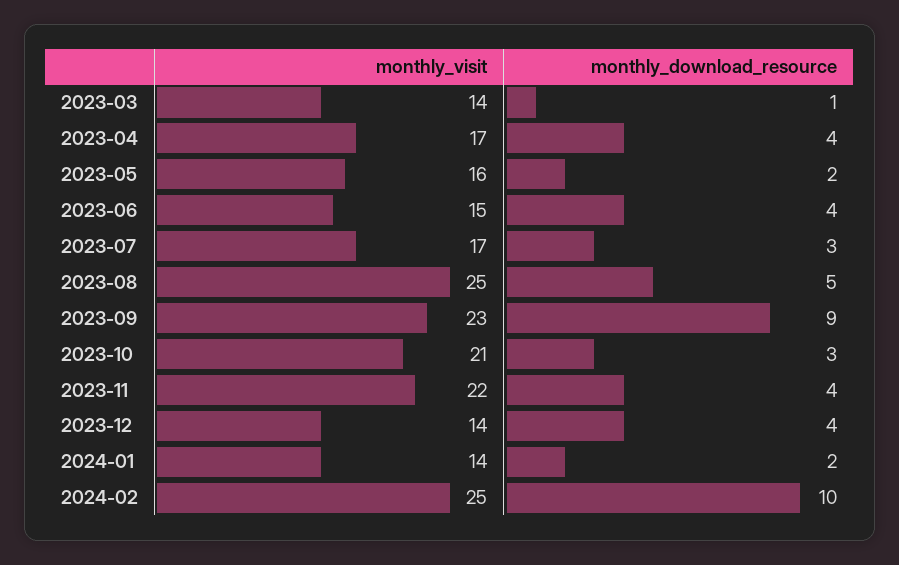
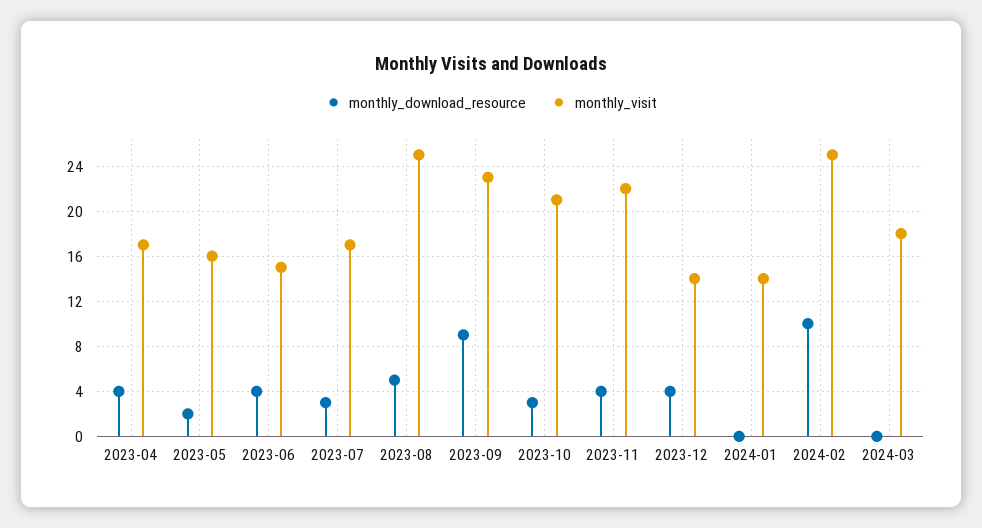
monthly_visit, 2023-03: 14 -> none
monthly_download_resource, 2023-03: 1 -> none
monthly_download_resource, 2024-01: 2 -> 0
monthly_download_resource, 2024-03: none -> 0
monthly_visit, 2024-03: none -> 18

